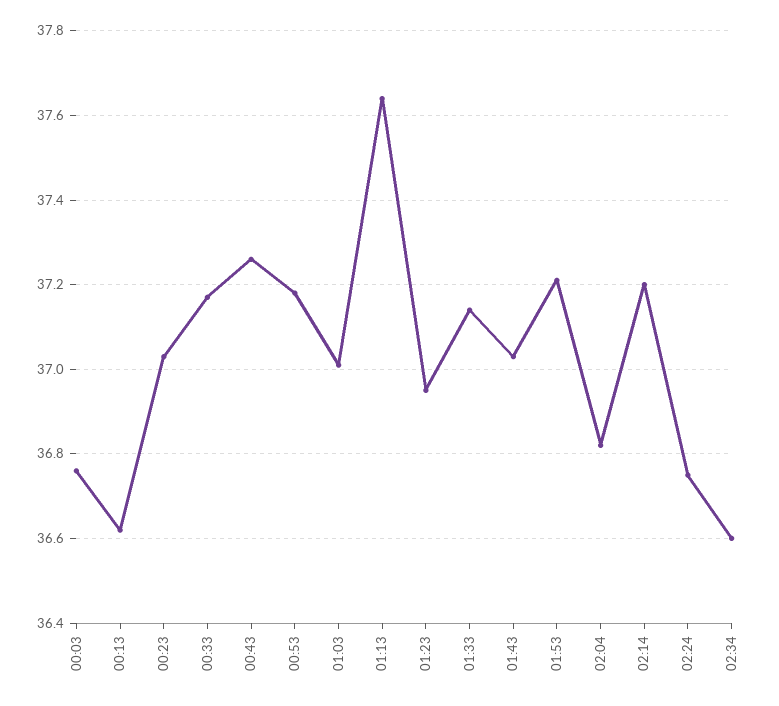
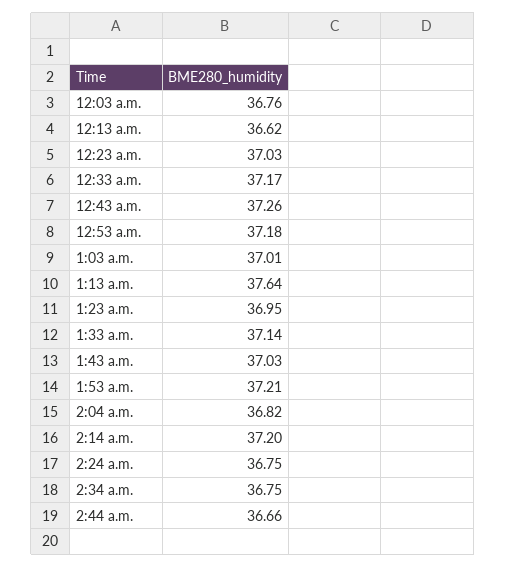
02:34: 36.6 -> 36.75
2:44 a.m.: none -> 36.66

